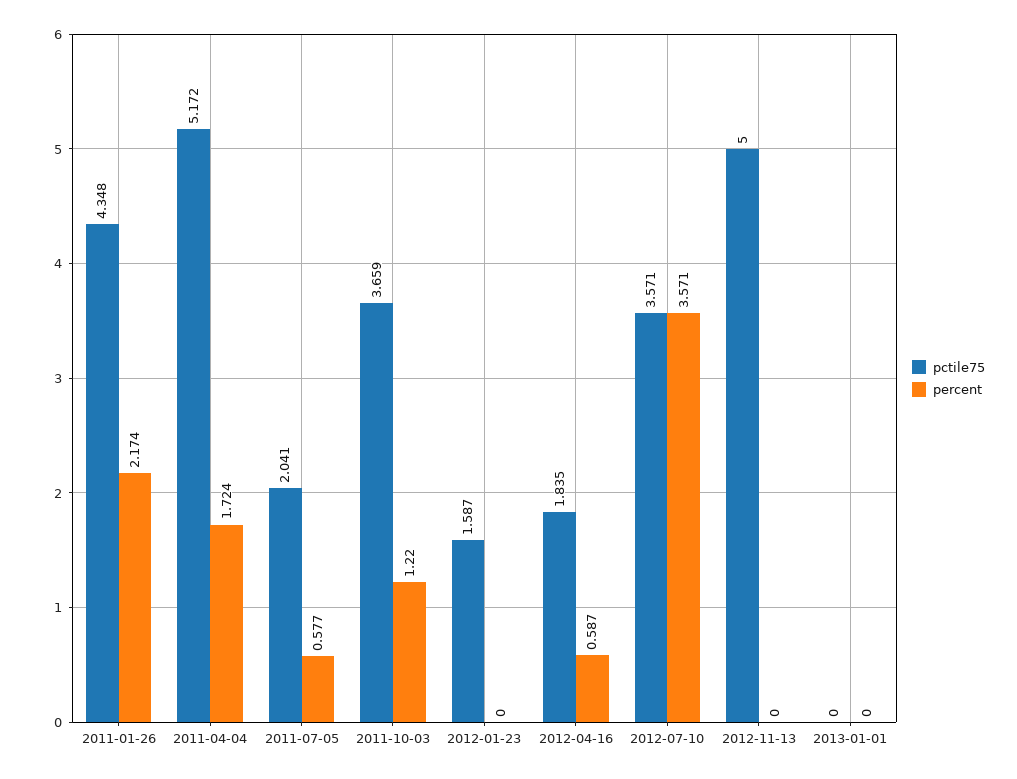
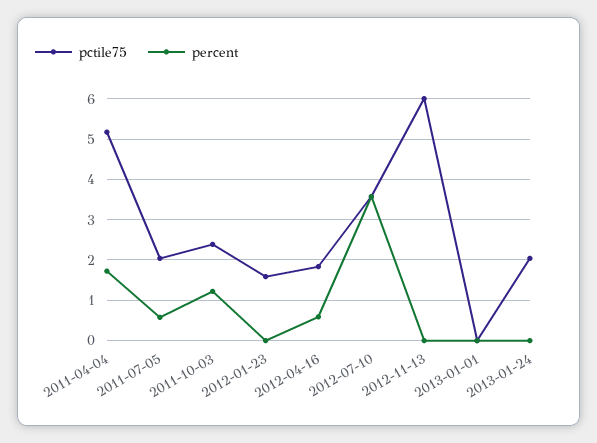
pctile75, 2011-01-26: 4.348 -> none
percent, 2011-01-26: 2.174 -> none
pctile75, 2011-10-03: 3.659 -> 2.4
pctile75, 2012-11-13: 5 -> 6
pctile75, 2013-01-24: none -> 2
percent, 2013-01-24: none -> 0

